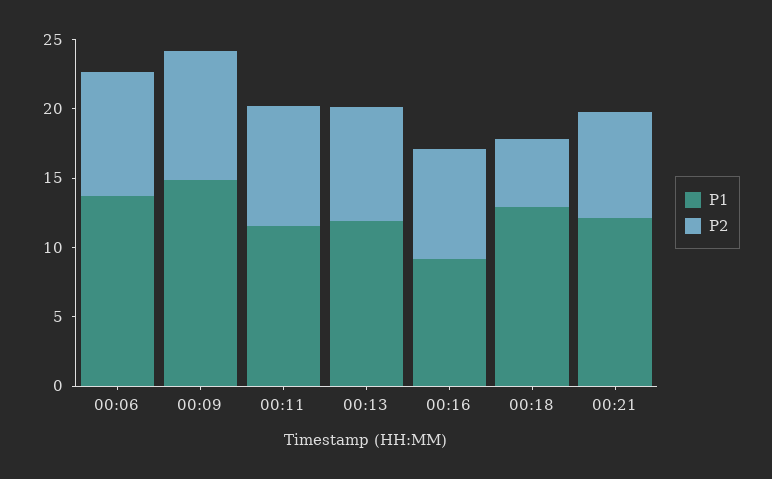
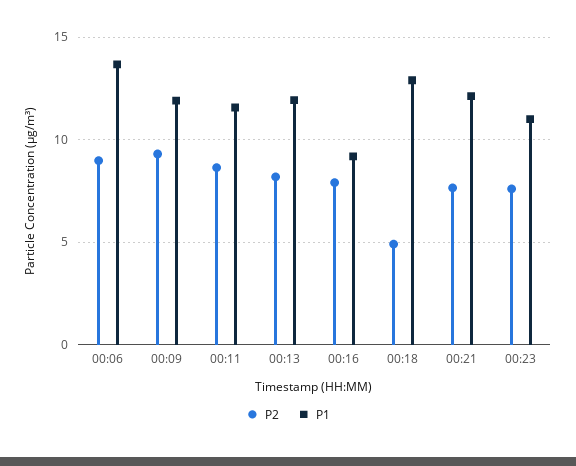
P1, 00:09: 15 -> 12
P2, 00:23: none -> 7.5
P1, 00:23: none -> 11

